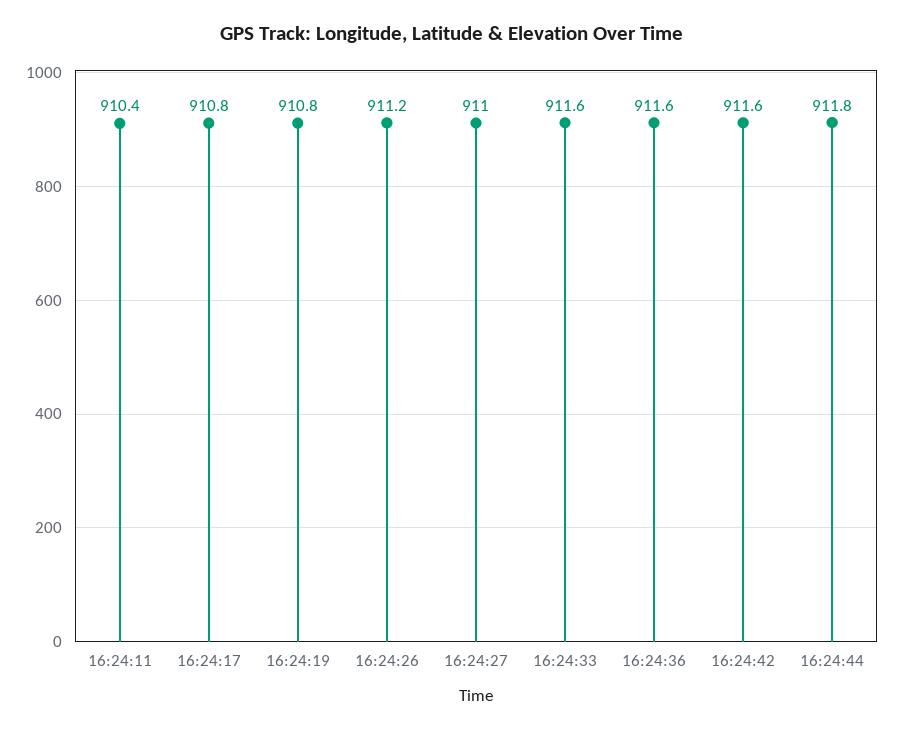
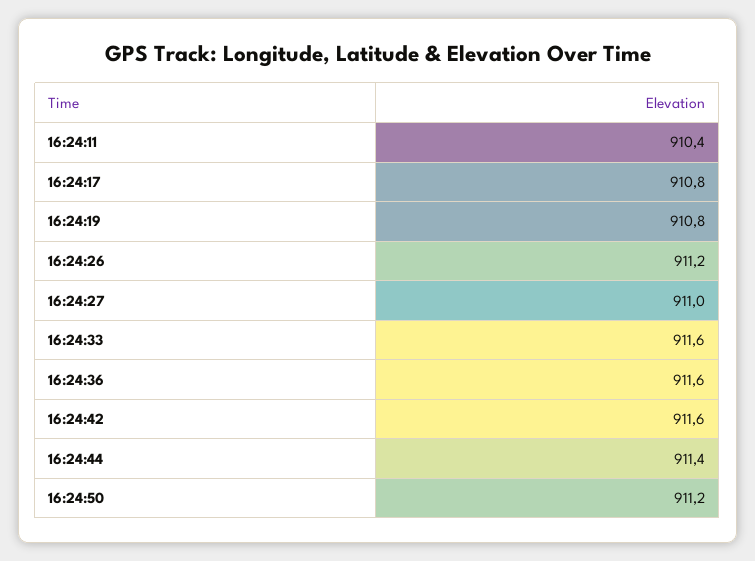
16:24:44: 911.8 -> 911.4
16:24:50: none -> 911.2

